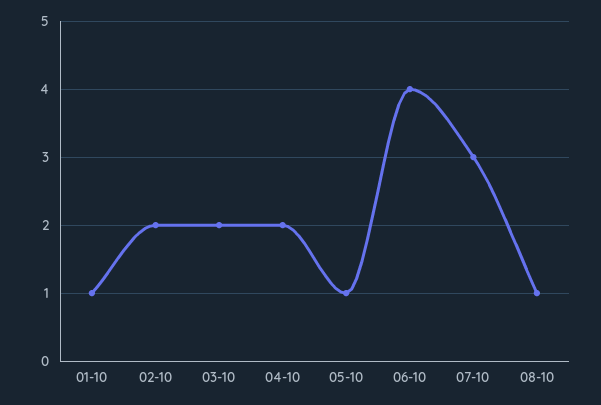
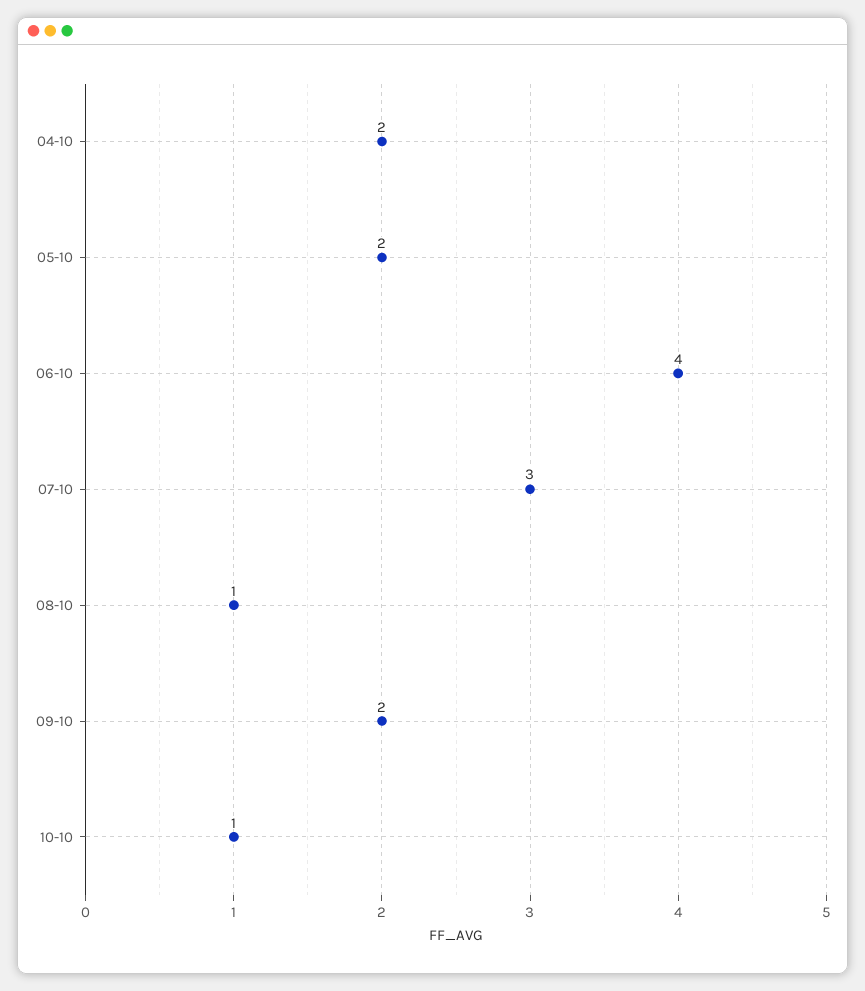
01-10: 1 -> none
02-10: 2 -> none
03-10: 2 -> none
05-10: 1 -> 2
09-10: none -> 2
10-10: none -> 1

